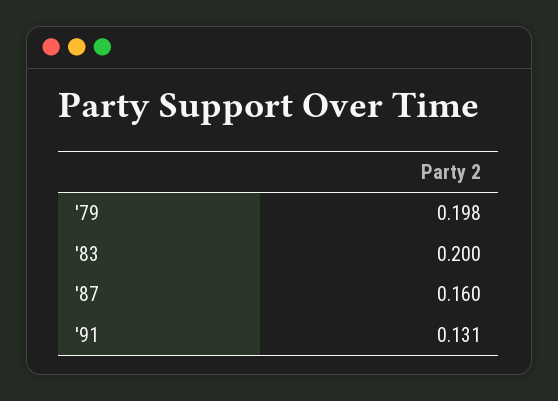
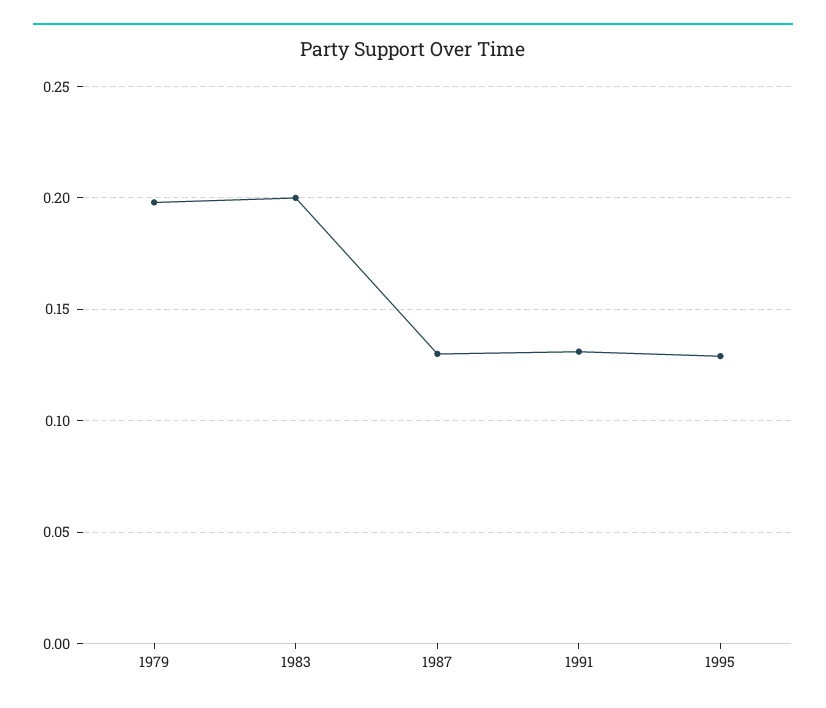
'87: 0.16 -> 0.13
1995: none -> 0.13

